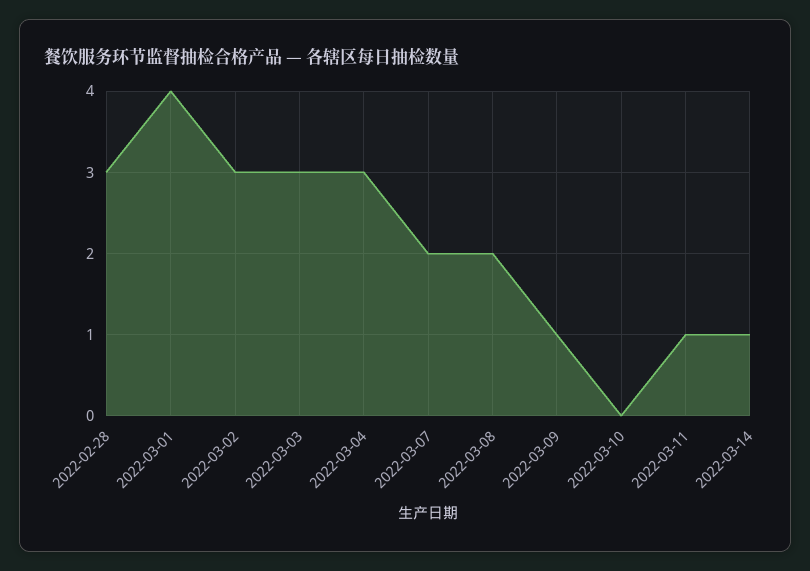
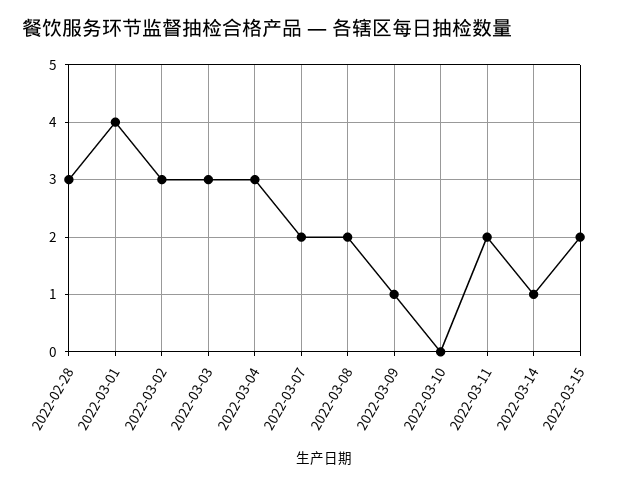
2022-03-11: 1 -> 2
2022-03-15: none -> 2

